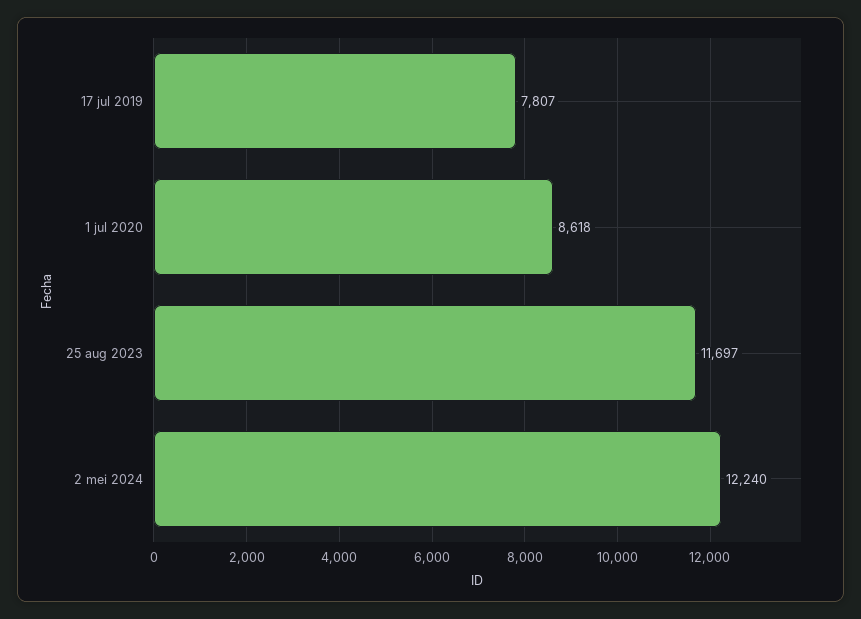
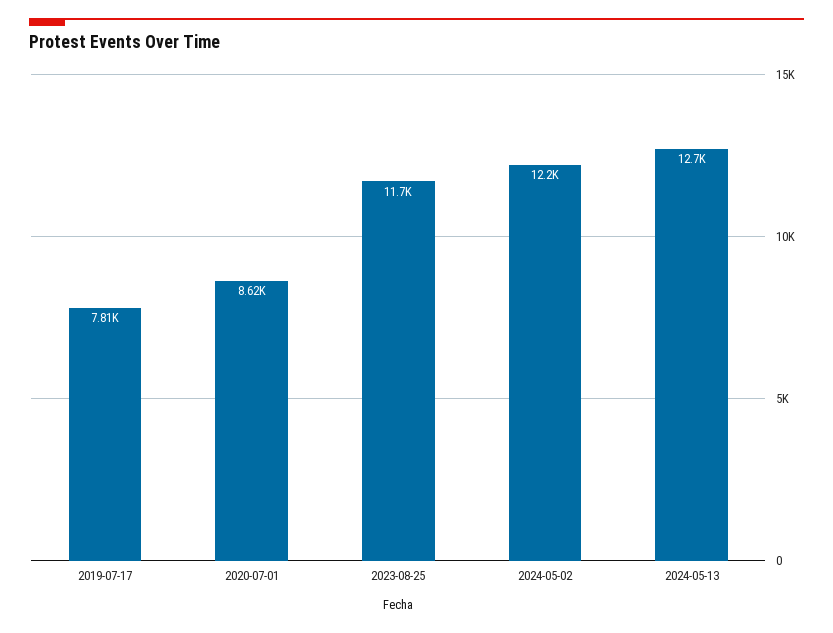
2024-05-13: none -> 12700

